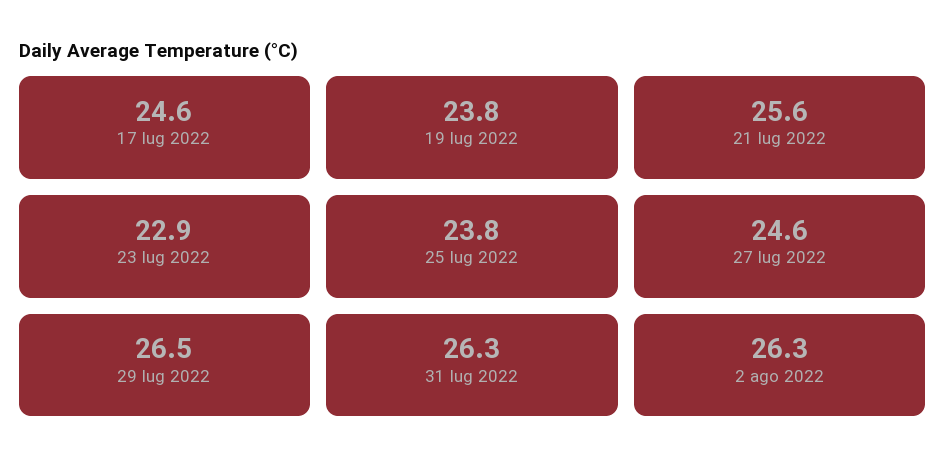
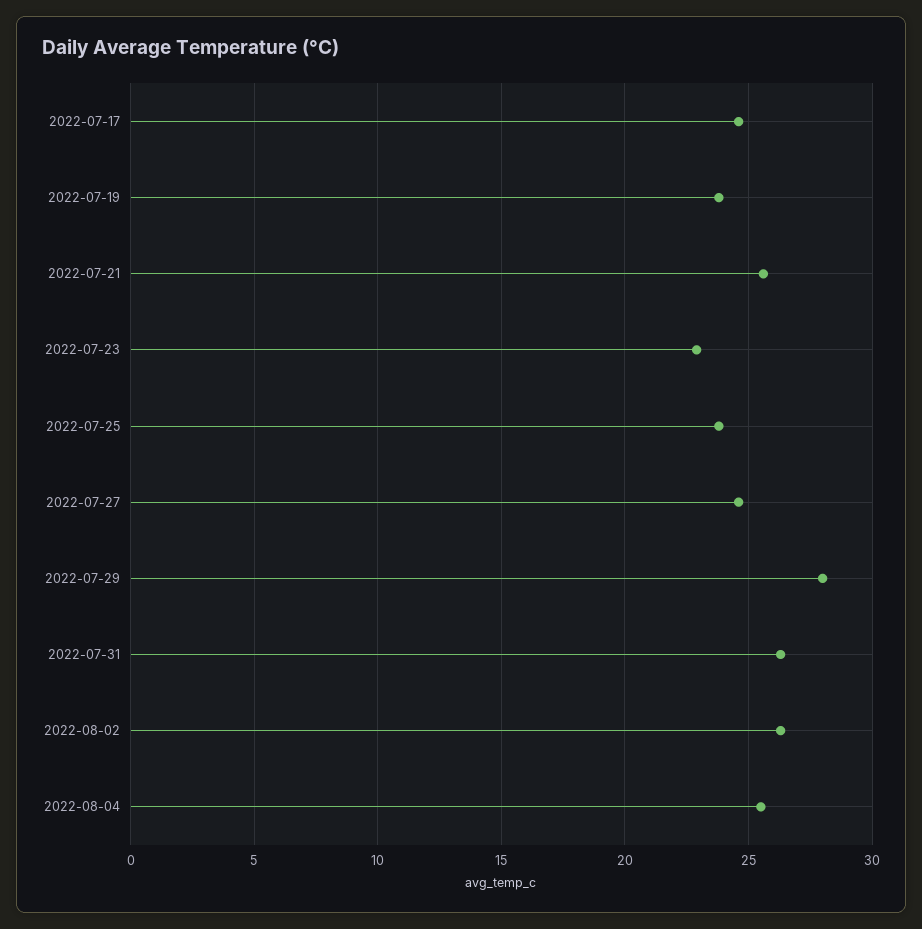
29 lug 2022: 26.5 -> 28
2022-08-04: none -> 25.5

